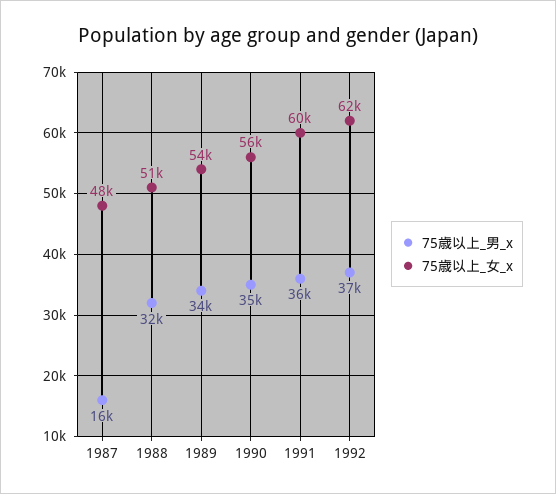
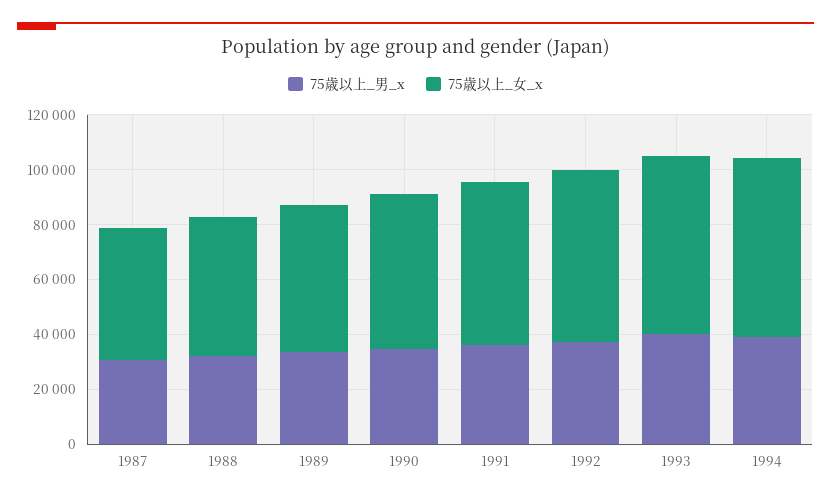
75歳以上_男_x, 1987: 16000 -> 30000
75歳以上_男_x, 1993: none -> 40000
75歳以上_女_x, 1993: none -> 65000
75歳以上_男_x, 1994: none -> 40000
75歳以上_女_x, 1994: none -> 65000

